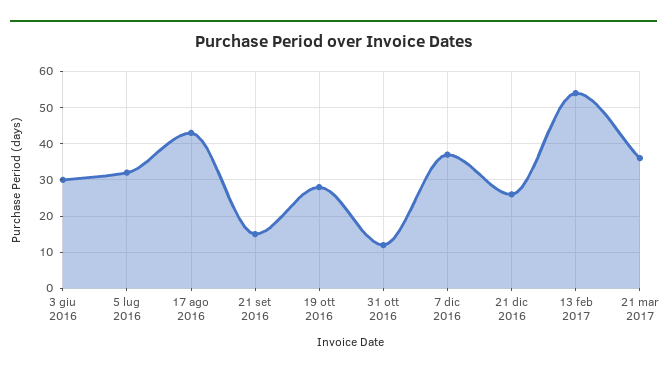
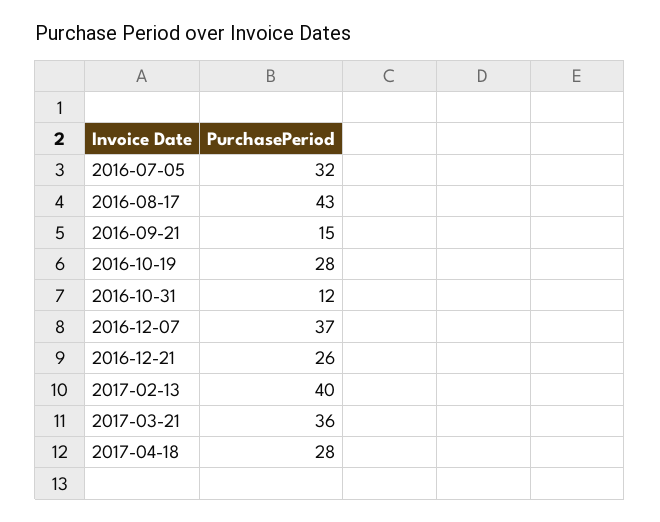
3 giu 2016: 30 -> none
13 feb 2017: 55 -> 40
2017-04-18: none -> 28

